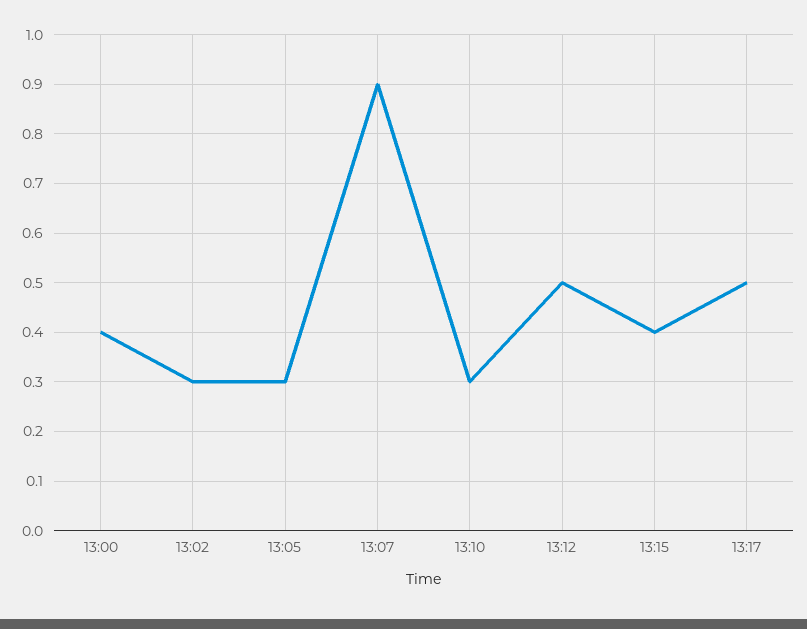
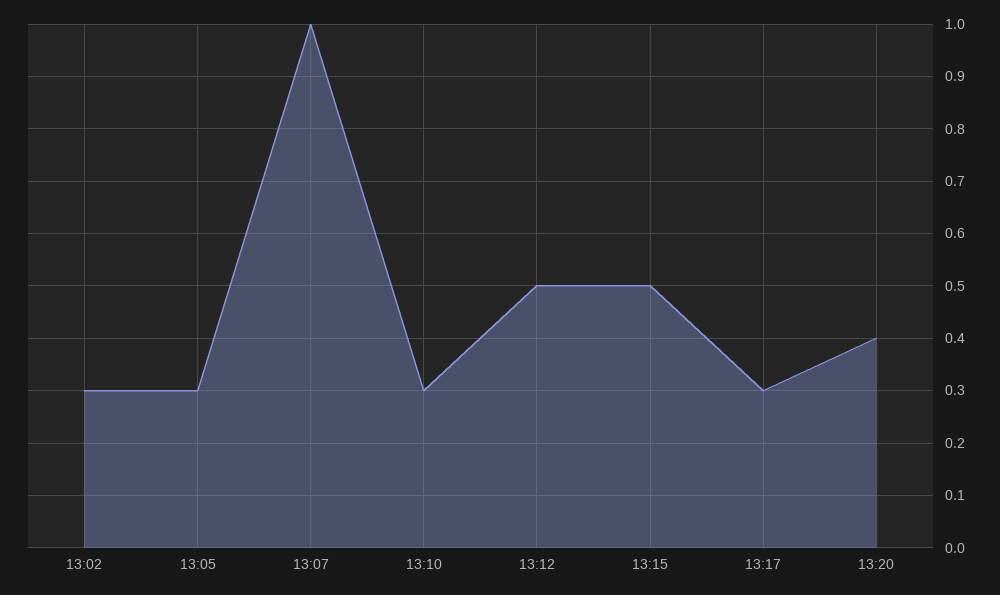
13:00: 0.4 -> none
13:07: 0.9 -> 1
13:15: 0.4 -> 0.5
13:17: 0.5 -> 0.3
13:20: none -> 0.4

